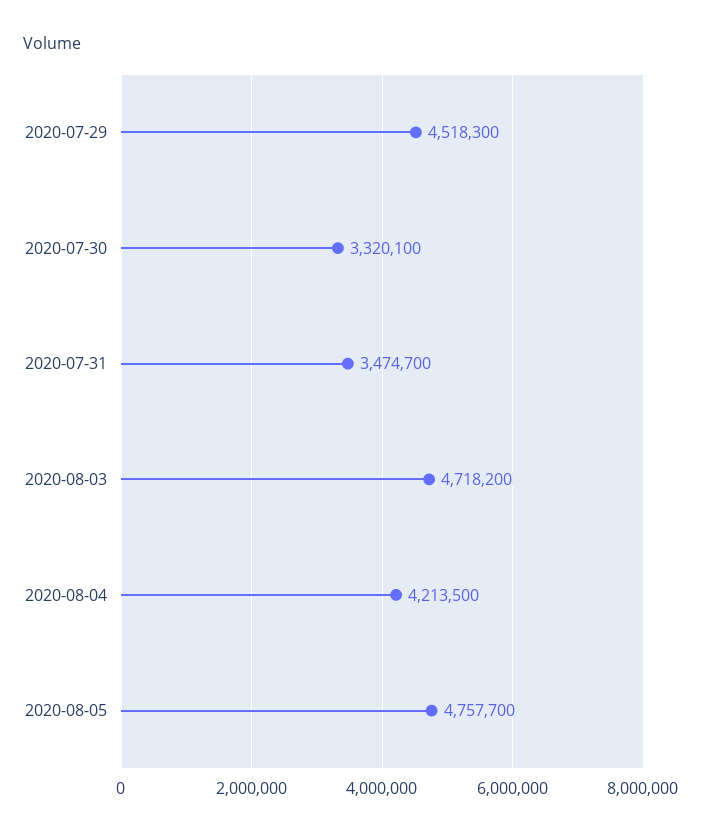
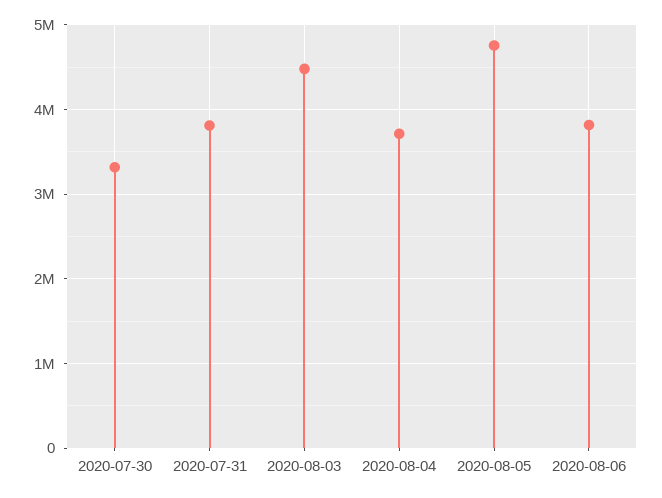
2020-07-29: 4518300 -> none
2020-07-31: 3474700 -> 3800000
2020-08-03: 4718200 -> 4500000
2020-08-04: 4213500 -> 3700000
2020-08-06: none -> 3800000

